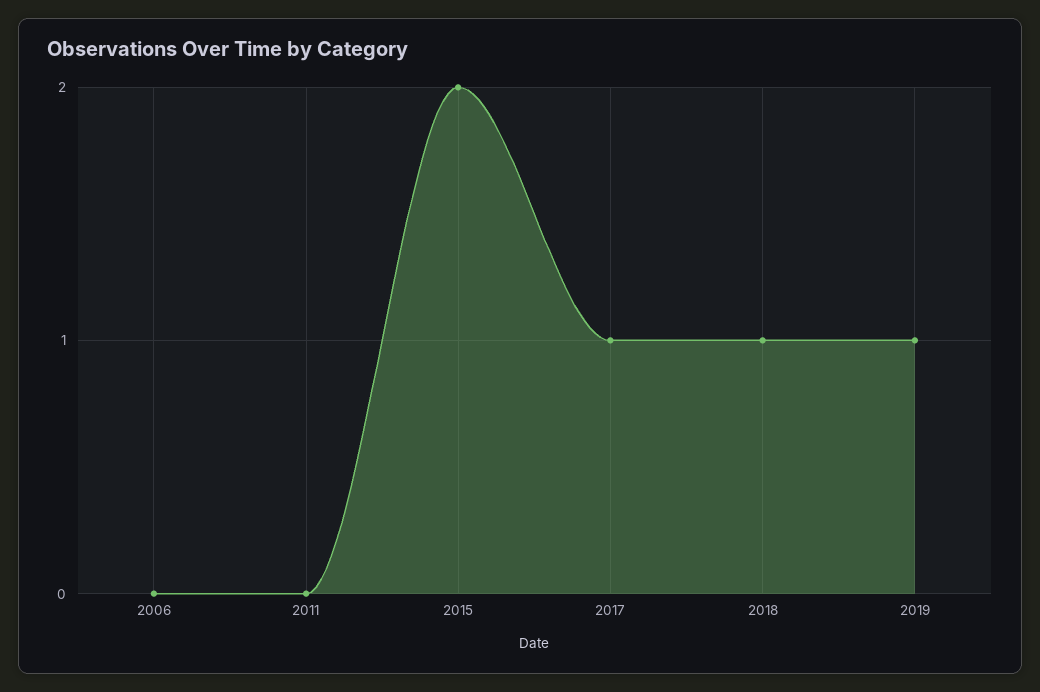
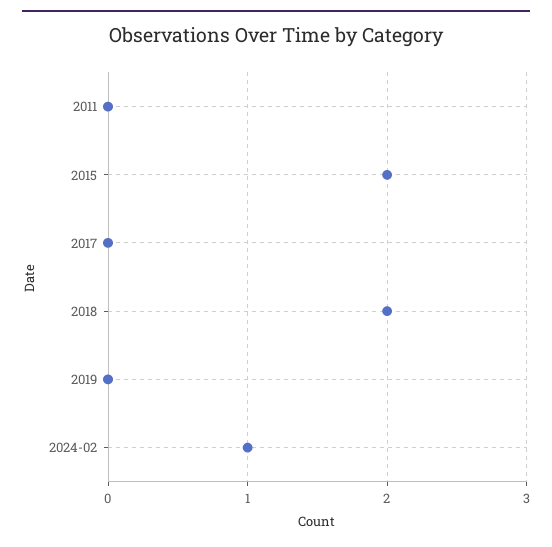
2006: 0 -> none
2017: 1 -> 0
2018: 1 -> 2
2019: 1 -> 0
2024-02: none -> 1

